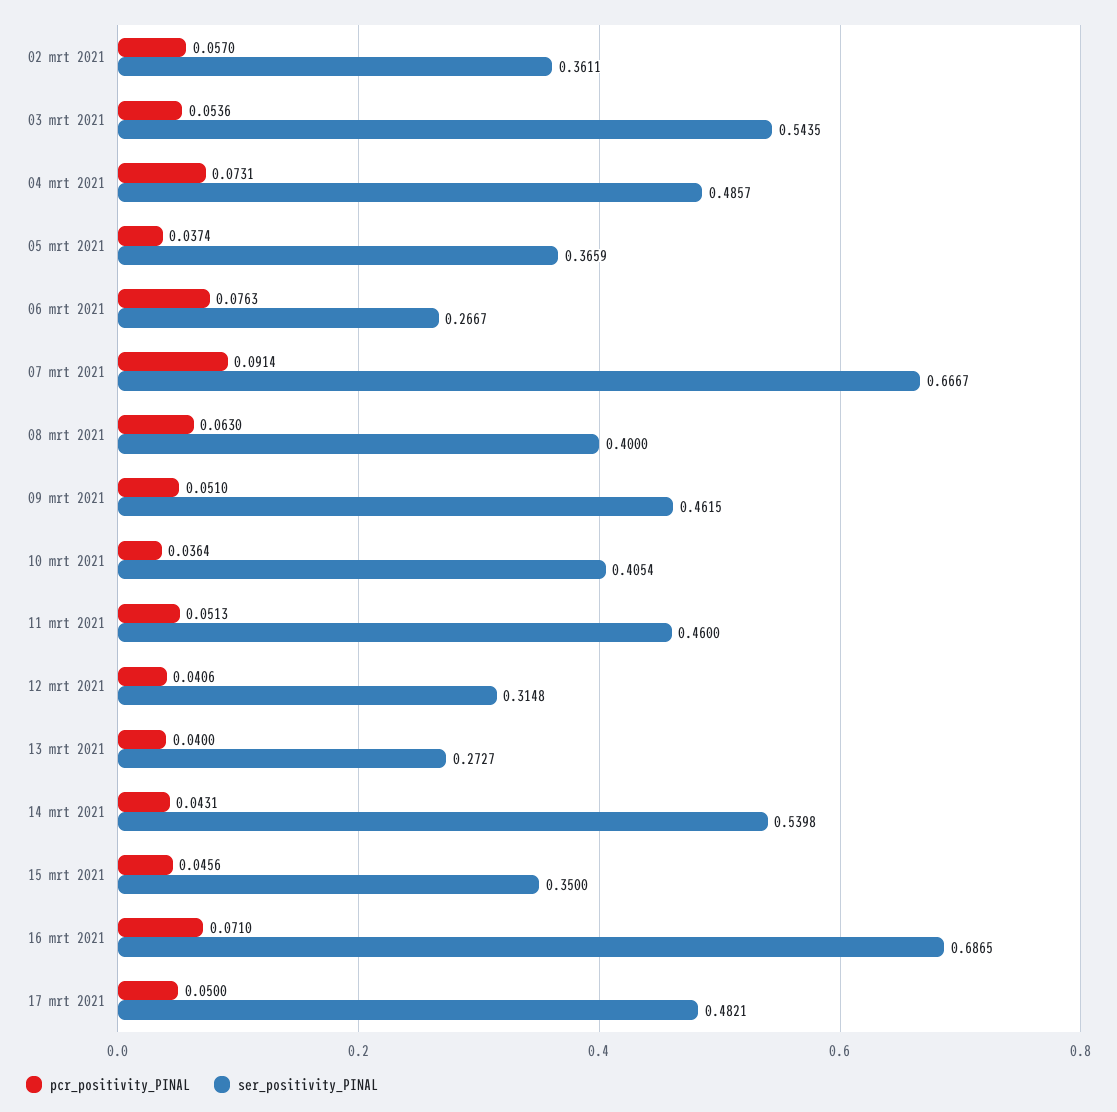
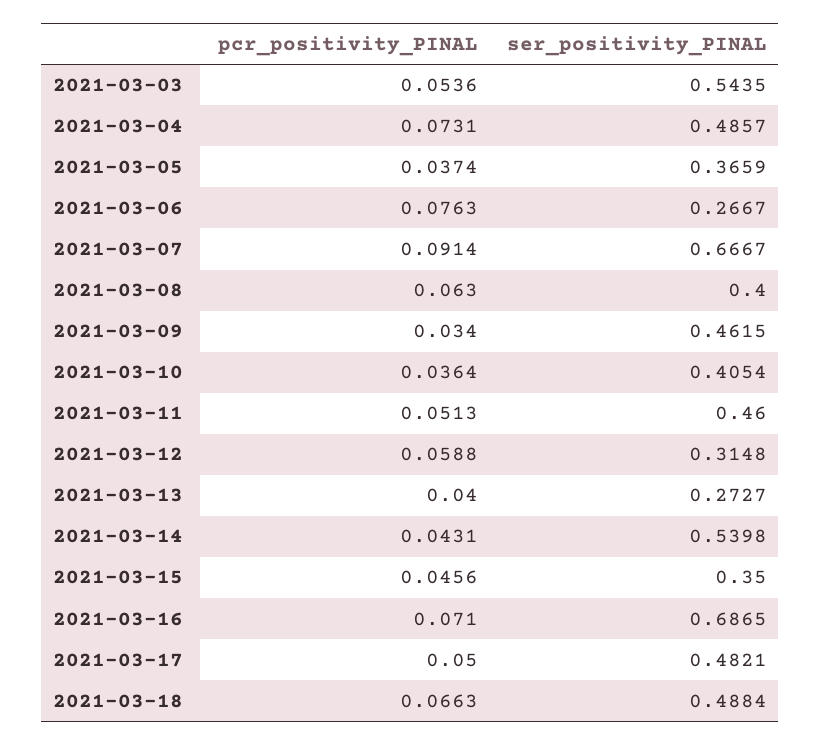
pcr_positivity_PINAL, 02 mrt 2021: 0.057 -> none
ser_positivity_PINAL, 02 mrt 2021: 0.3611 -> none
pcr_positivity_PINAL, 09 mrt 2021: 0.051 -> 0.034
pcr_positivity_PINAL, 12 mrt 2021: 0.0406 -> 0.0588
pcr_positivity_PINAL, 2021-03-18: none -> 0.0663
ser_positivity_PINAL, 2021-03-18: none -> 0.4884

